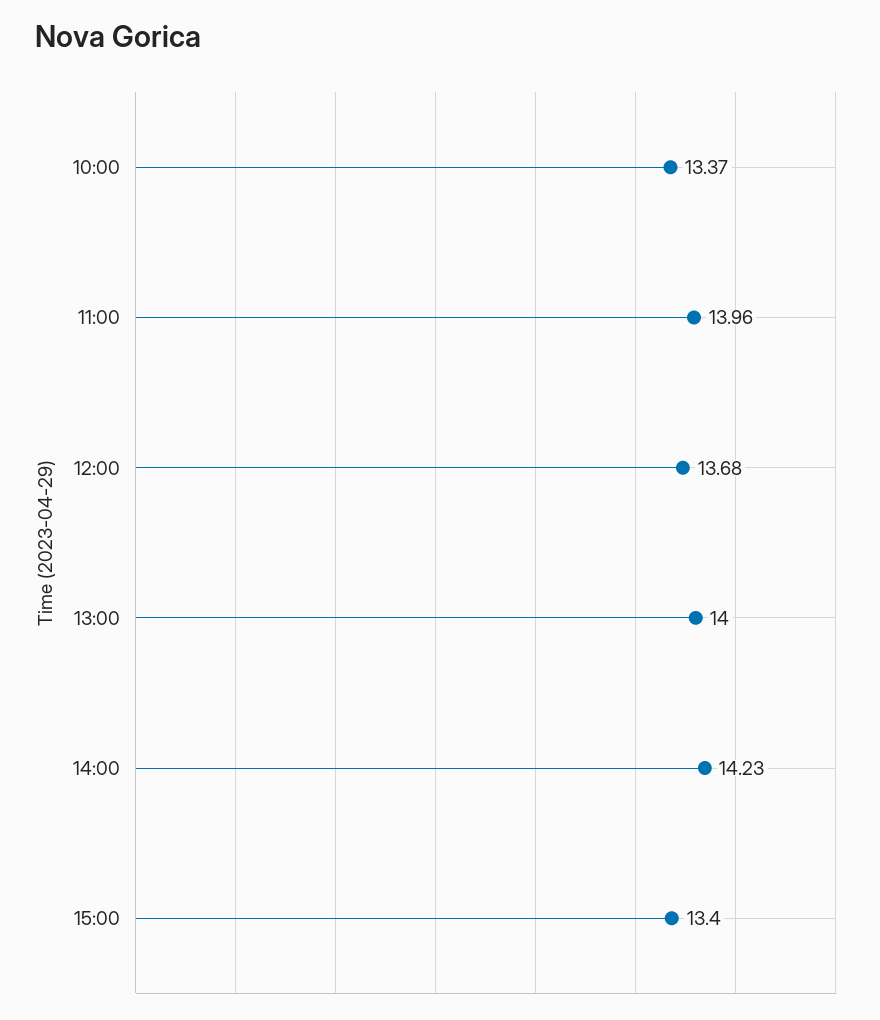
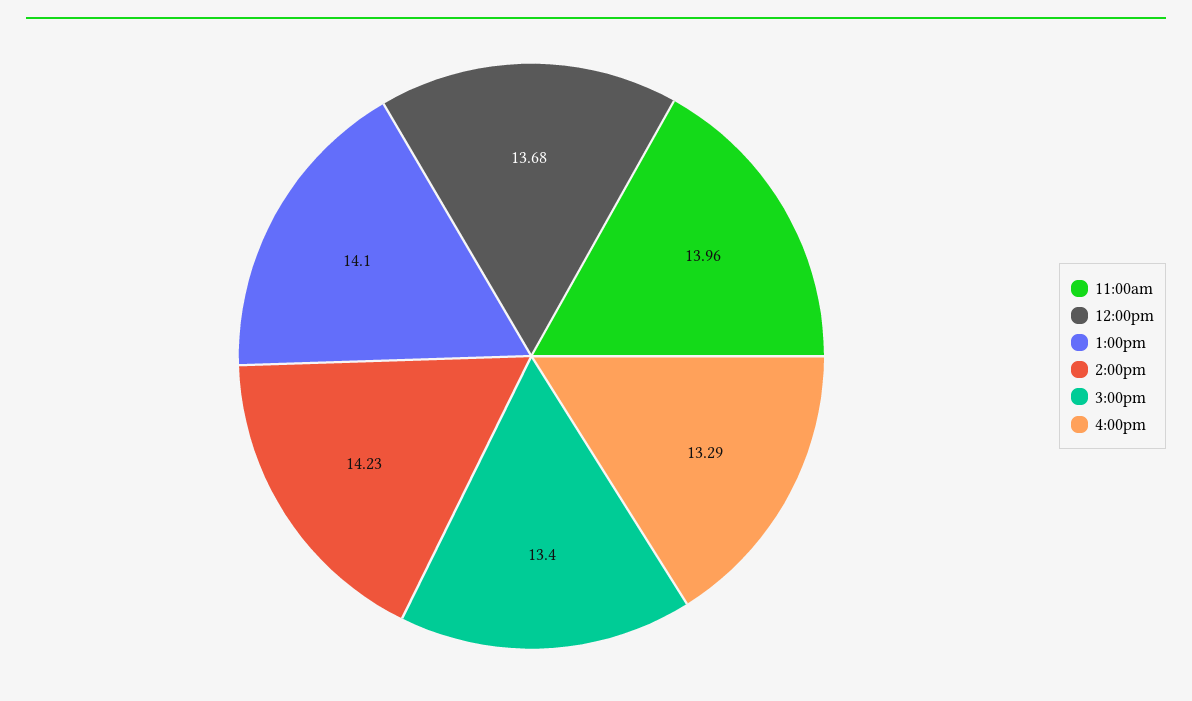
10:00: 13.37 -> none
13:00: 14 -> 14.1
4:00pm: none -> 13.29

